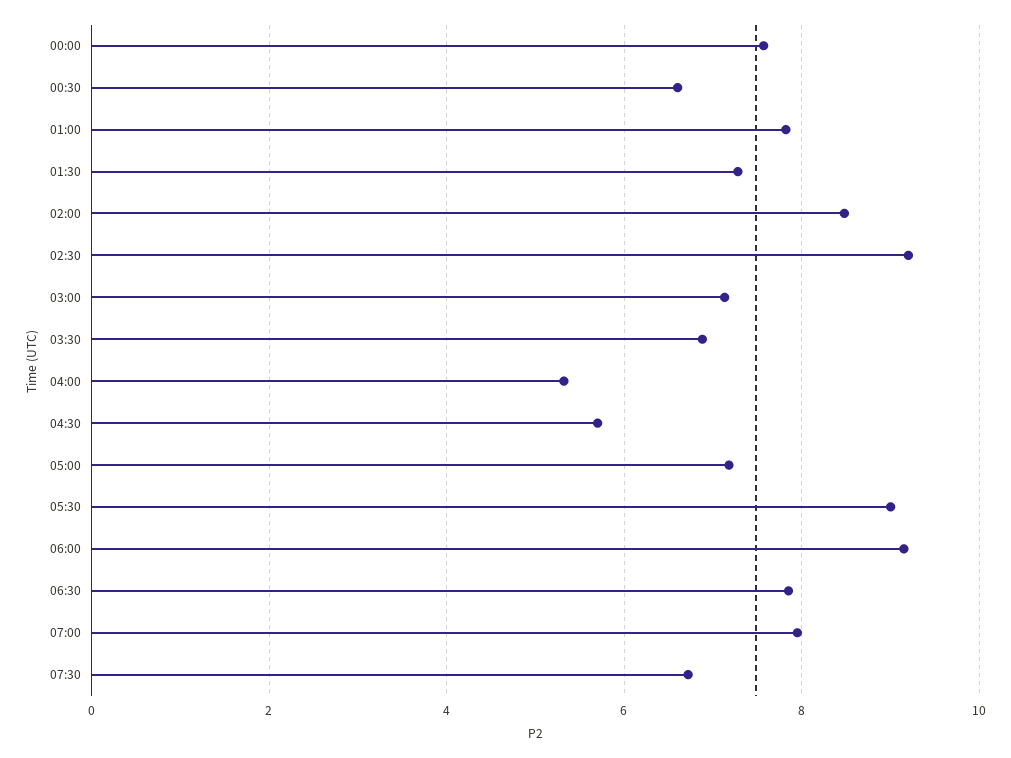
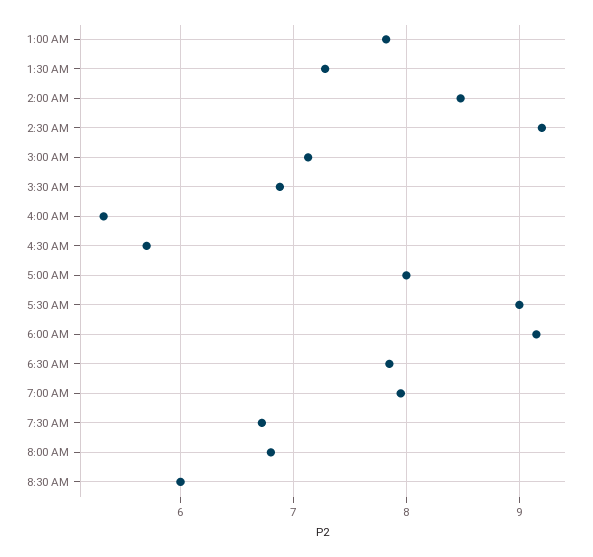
00:00: 7.6 -> none
00:30: 6.6 -> none
05:00: 7.2 -> 8
8:00 AM: none -> 6.8
8:30 AM: none -> 6

